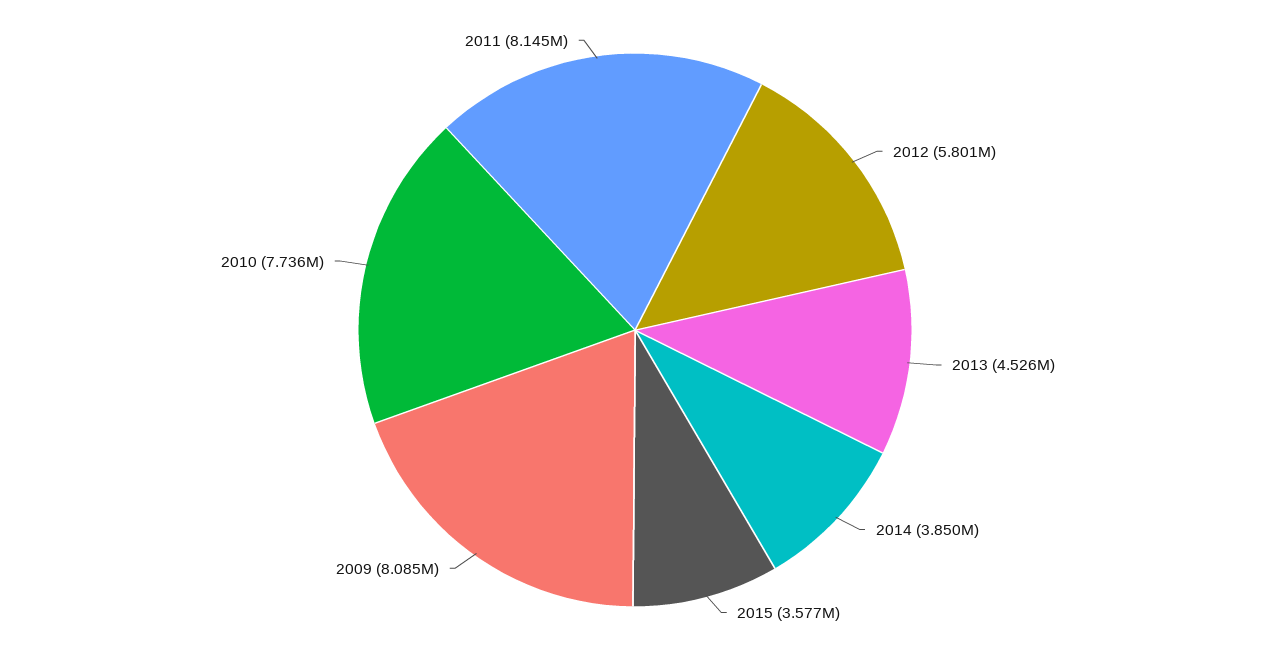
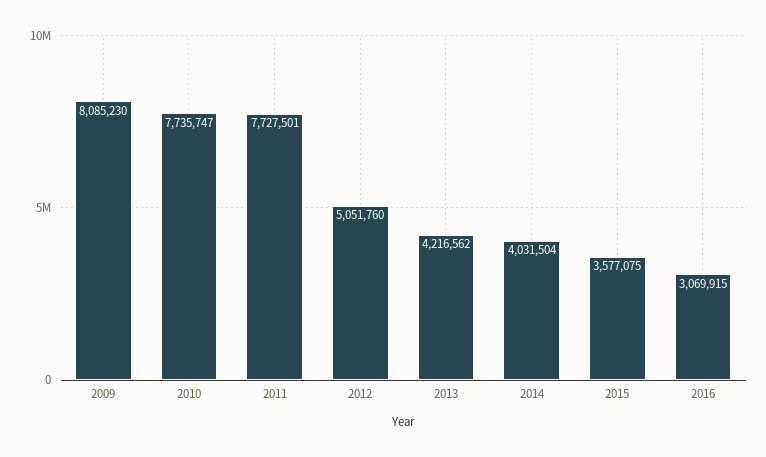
2012: 5801000 -> 5051760
2013: 4526000 -> 4216562
2014: 3850000 -> 4031504
2011: 8145000 -> 7727501
2016: none -> 3069915

